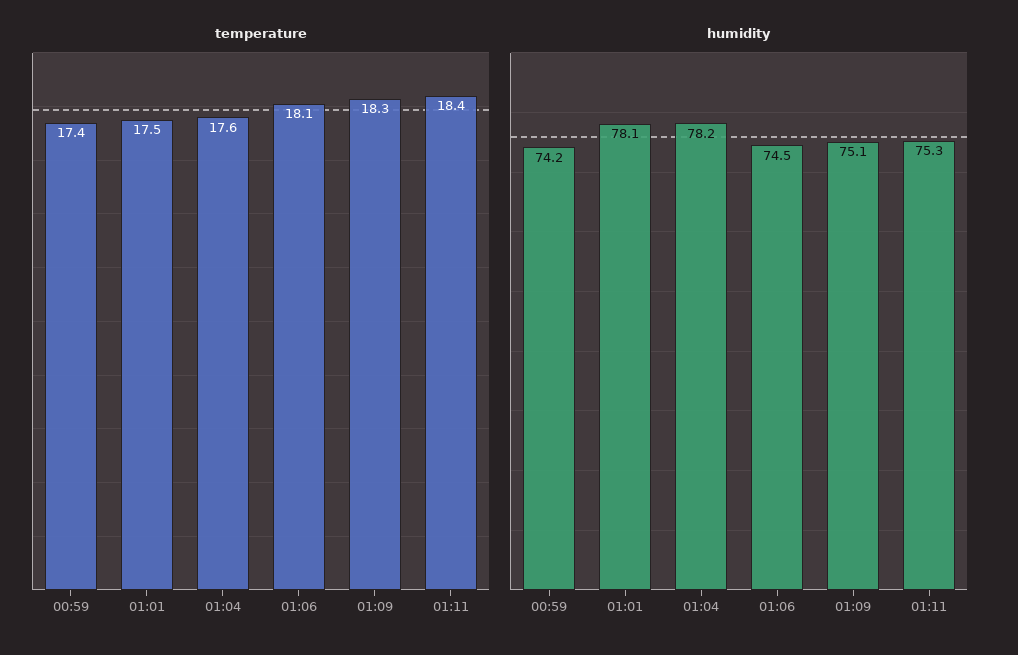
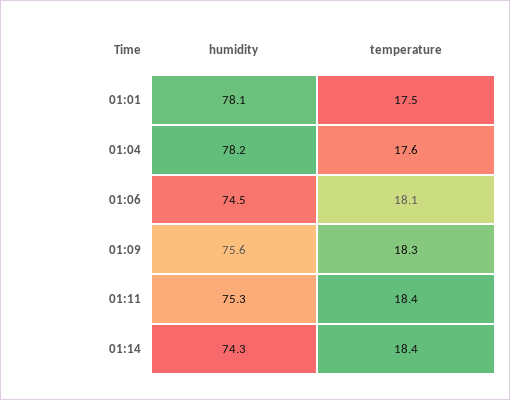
temperature, 00:59: 17.4 -> none
humidity, 00:59: 74.2 -> none
humidity, 01:09: 75.1 -> 75.6
humidity, 01:14: none -> 74.3
temperature, 01:14: none -> 18.4

